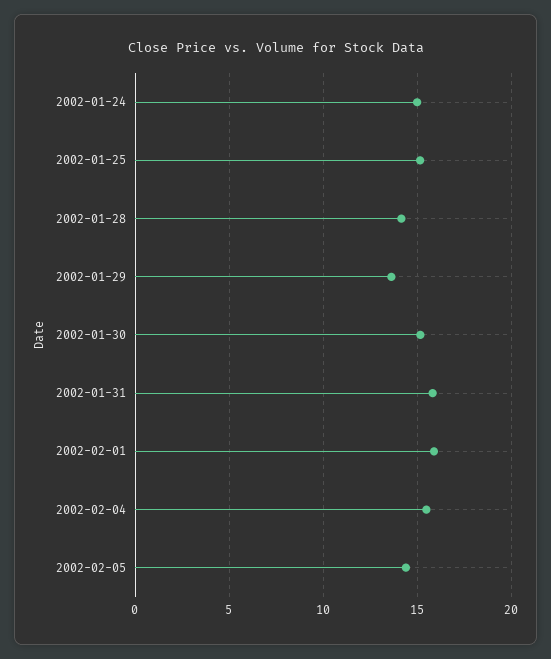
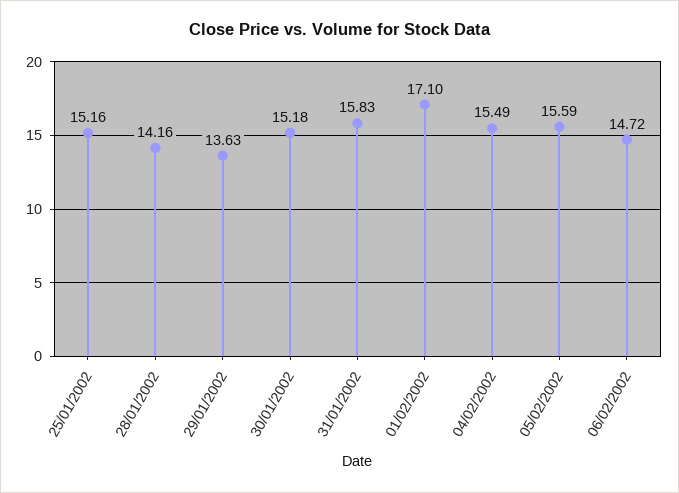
2002-01-24: 15 -> none
2002-02-01: 16 -> 17.1
2002-02-05: 14.5 -> 15.59
06/02/2002: none -> 14.72

